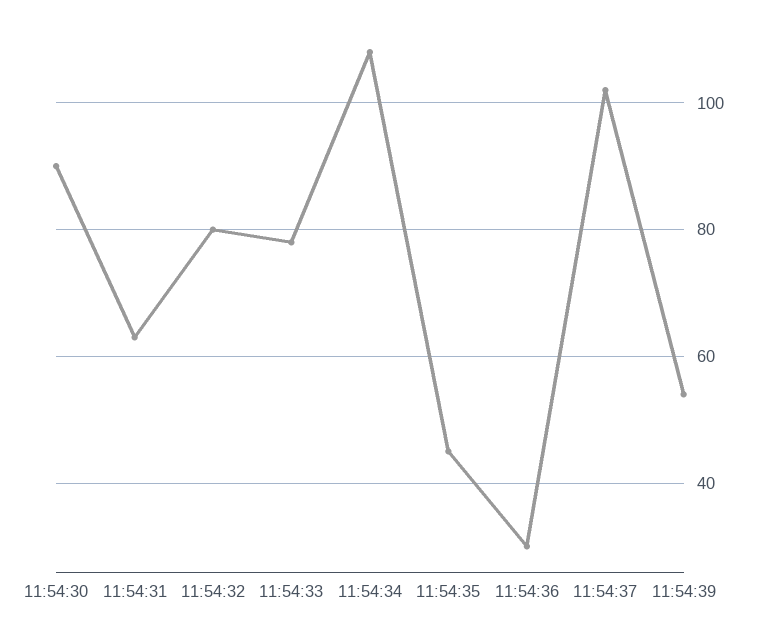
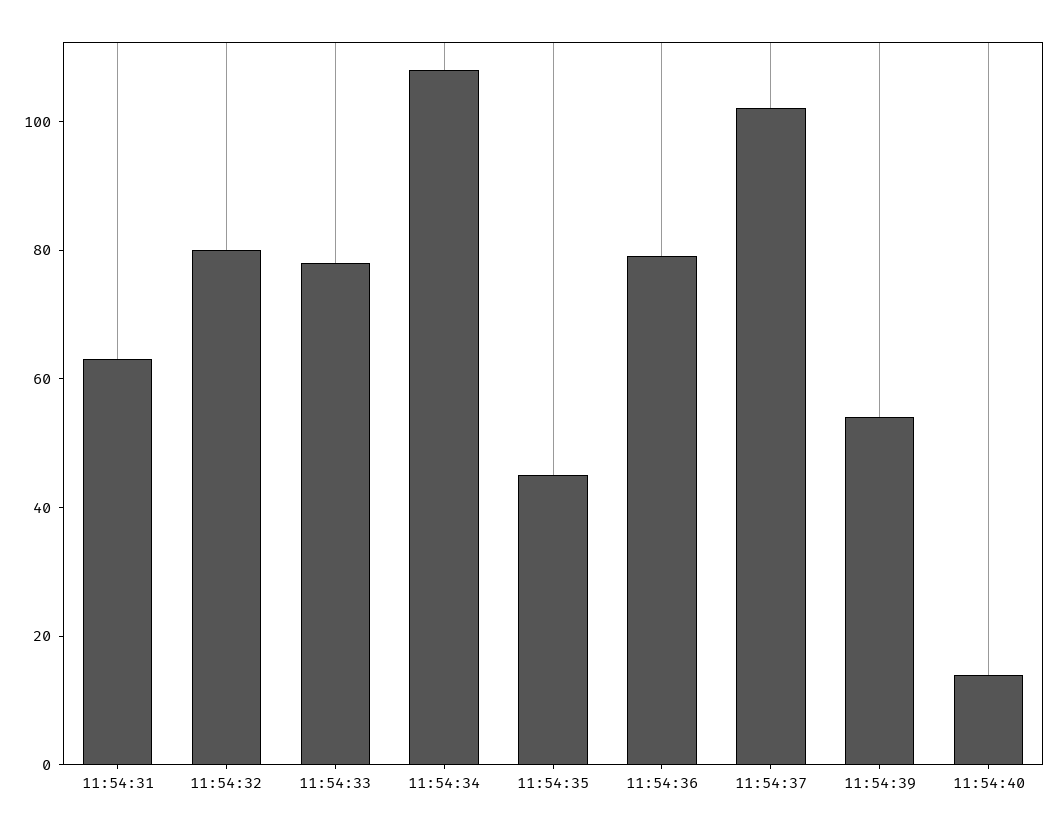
11:54:30: 90 -> none
11:54:36: 30 -> 80
11:54:40: none -> 15

